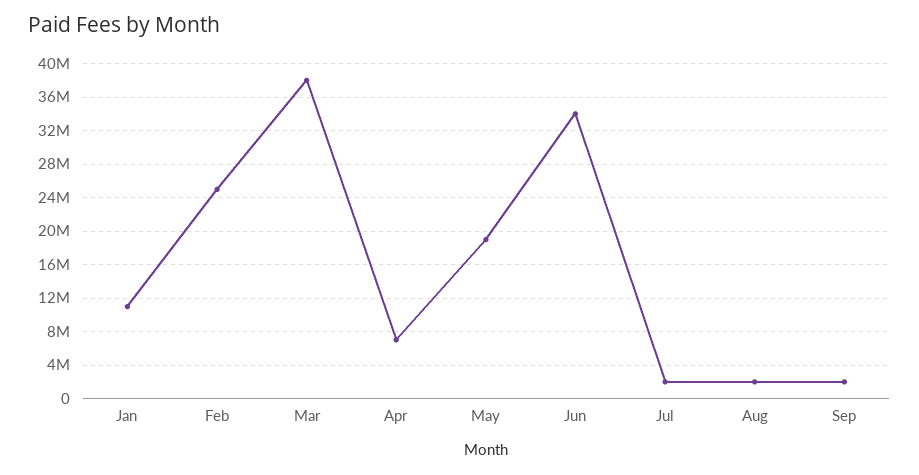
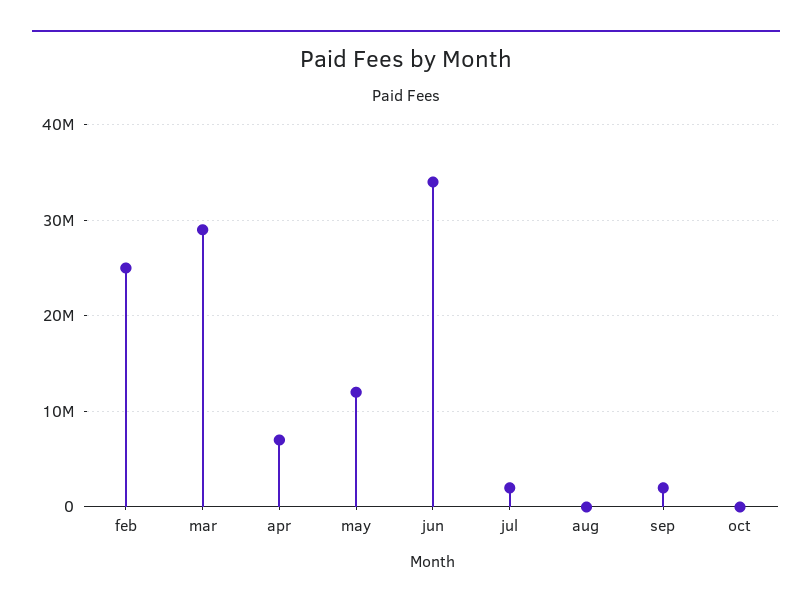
Jan: 11000000 -> none
Mar: 38000000 -> 29000000
May: 19000000 -> 12000000
Aug: 2000000 -> 0
oct: none -> 0

